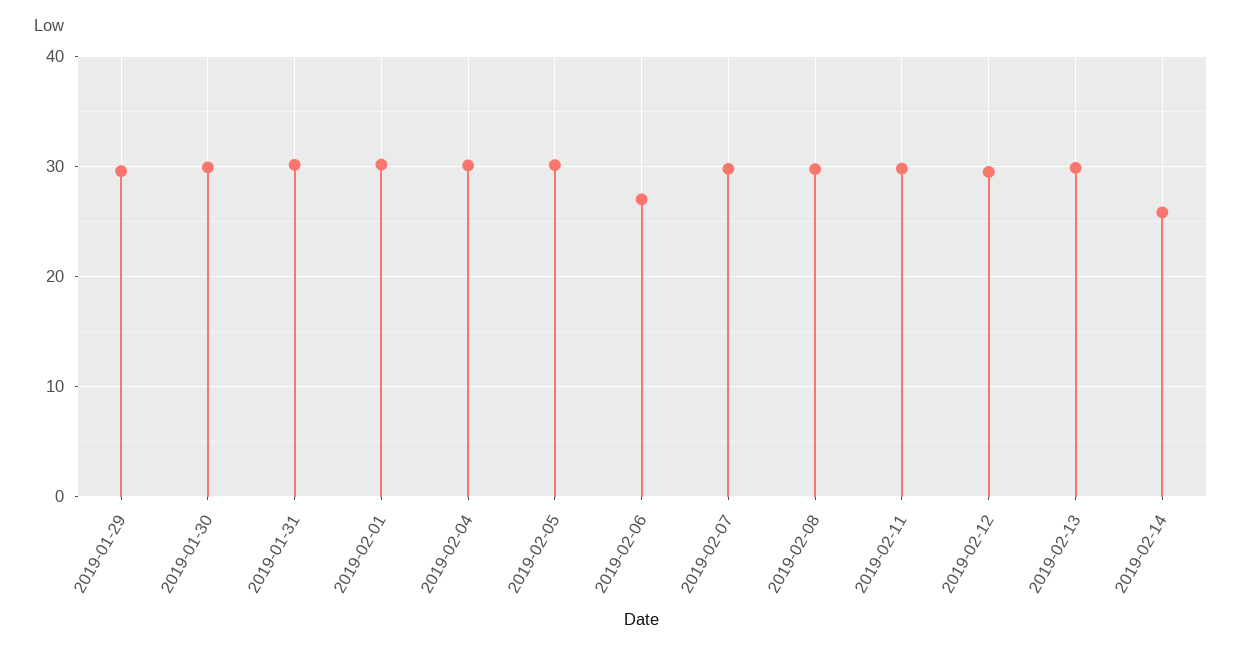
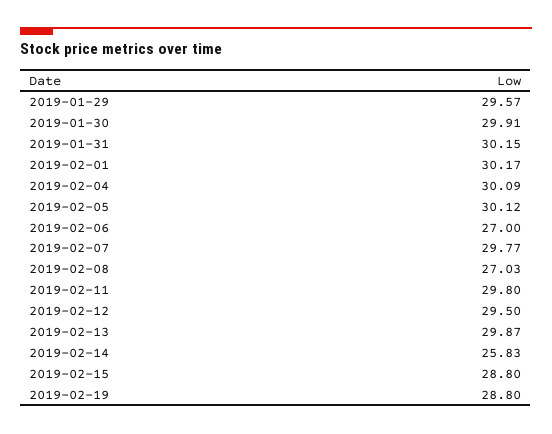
2019-02-08: 30 -> 27.03
2019-02-15: none -> 28.8
2019-02-19: none -> 28.8

